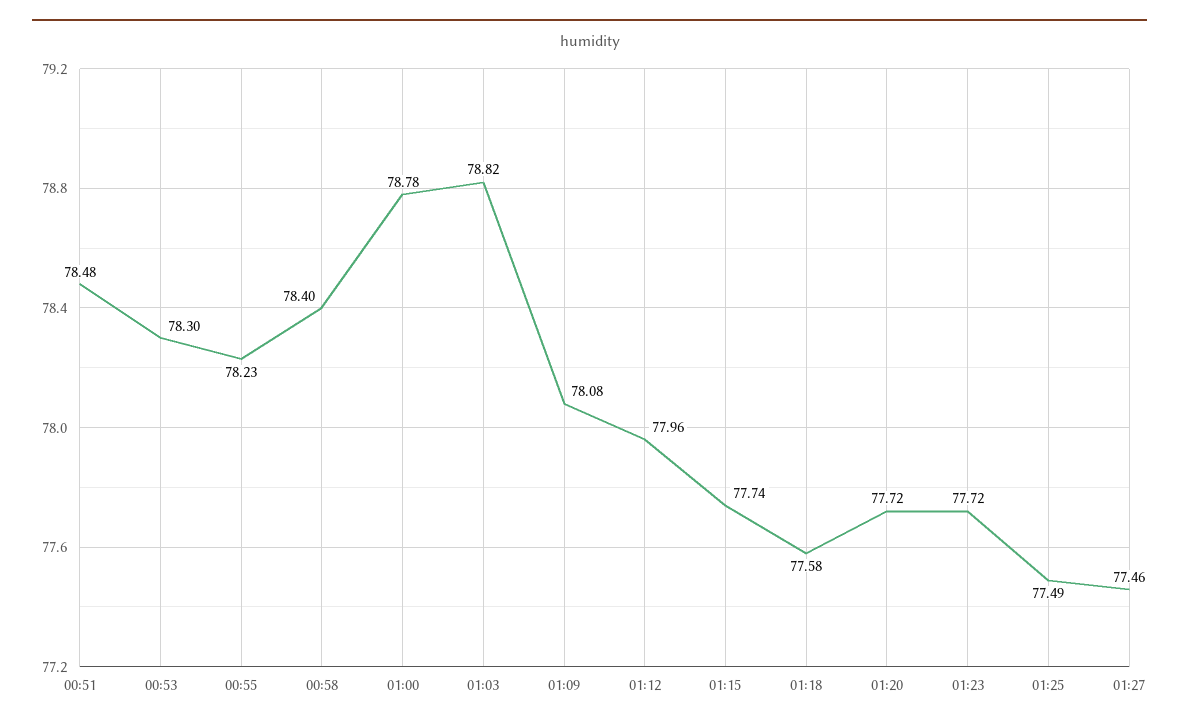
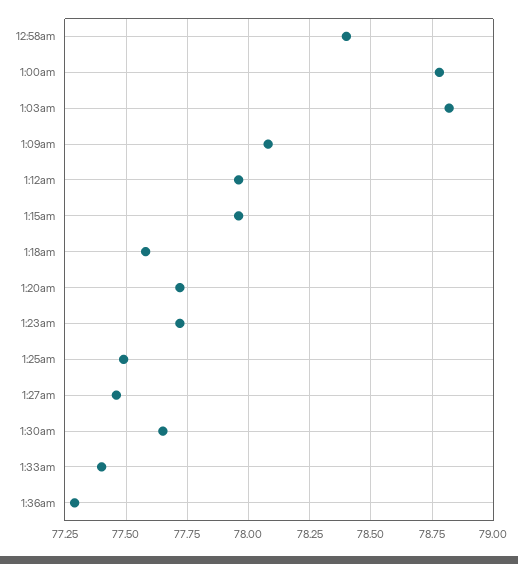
00:51: 78.48 -> none
00:53: 78.3 -> none
00:55: 78.23 -> none
01:15: 77.74 -> 77.95
1:30am: none -> 77.65
1:33am: none -> 77.4
1:36am: none -> 77.3

